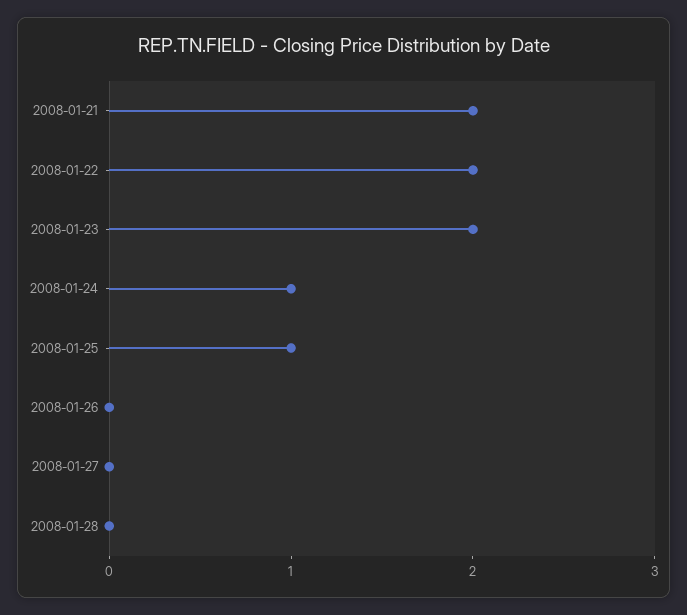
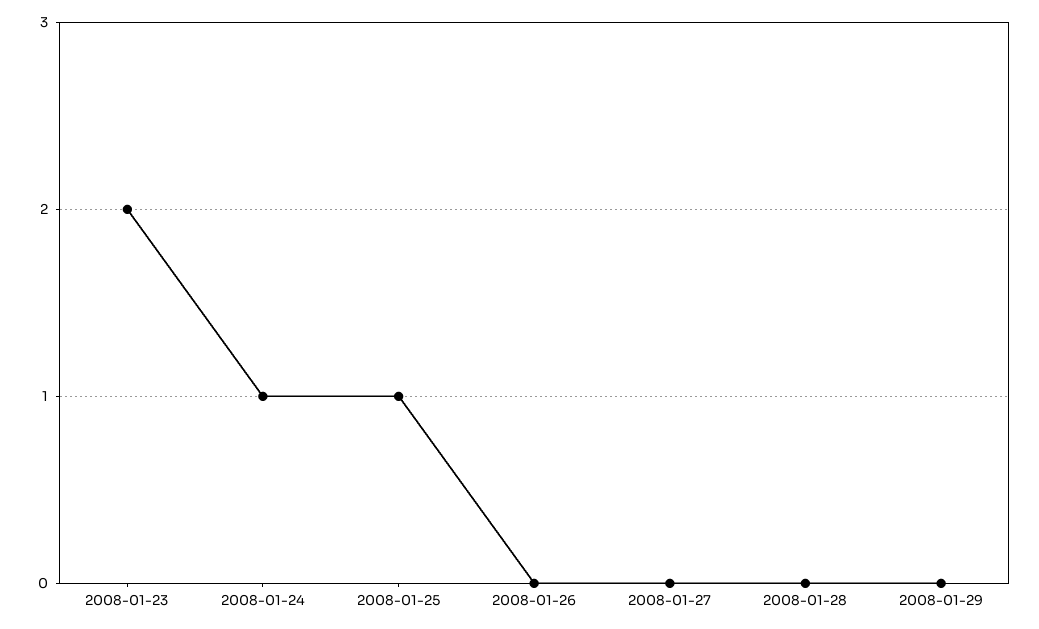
2008-01-21: 2 -> none
2008-01-22: 2 -> none
2008-01-29: none -> 0

